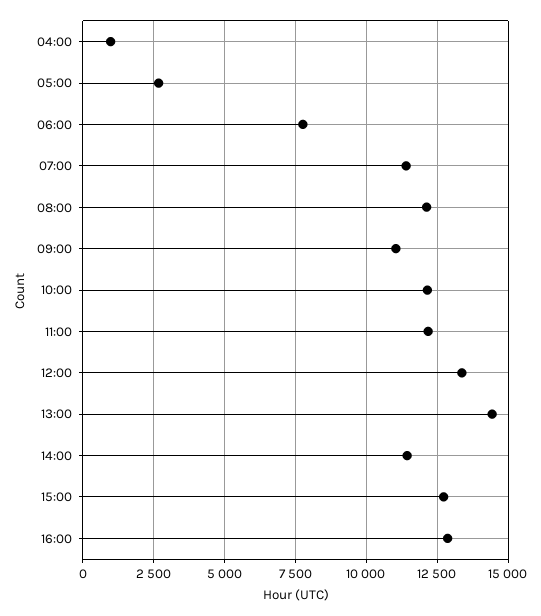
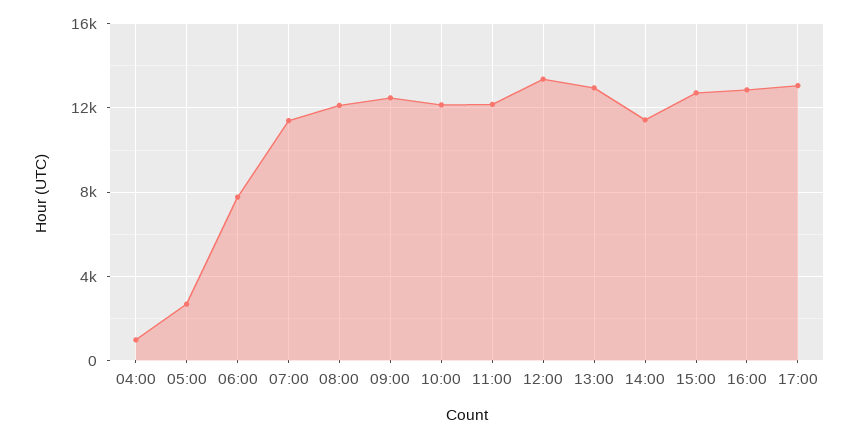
09:00: 11000 -> 12500
13:00: 14500 -> 13000
17:00: none -> 13000

